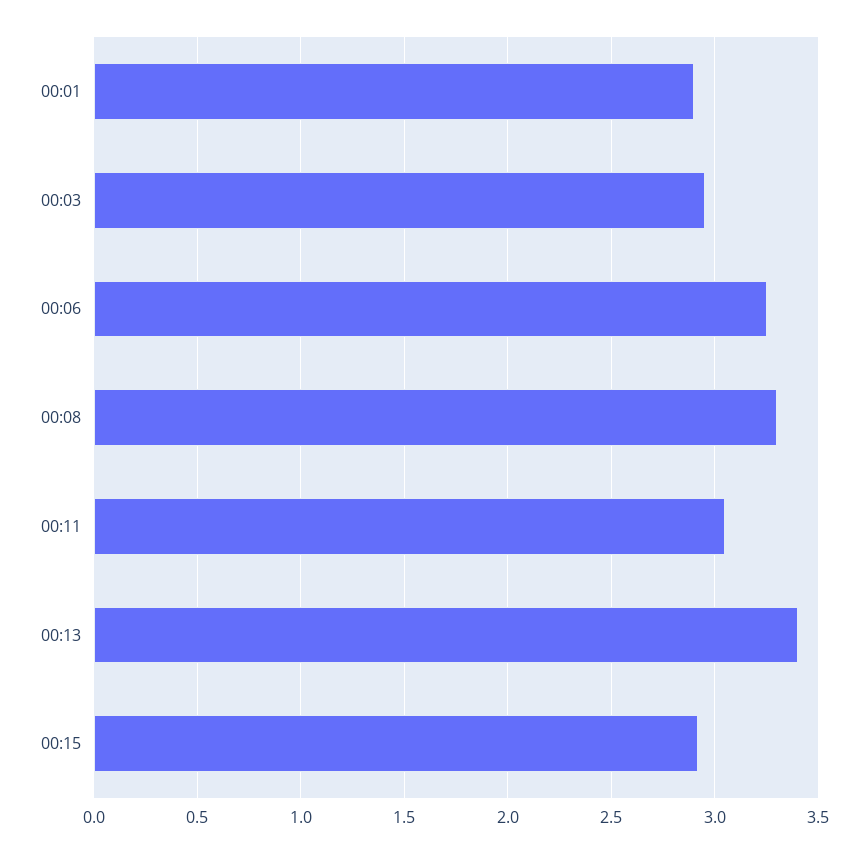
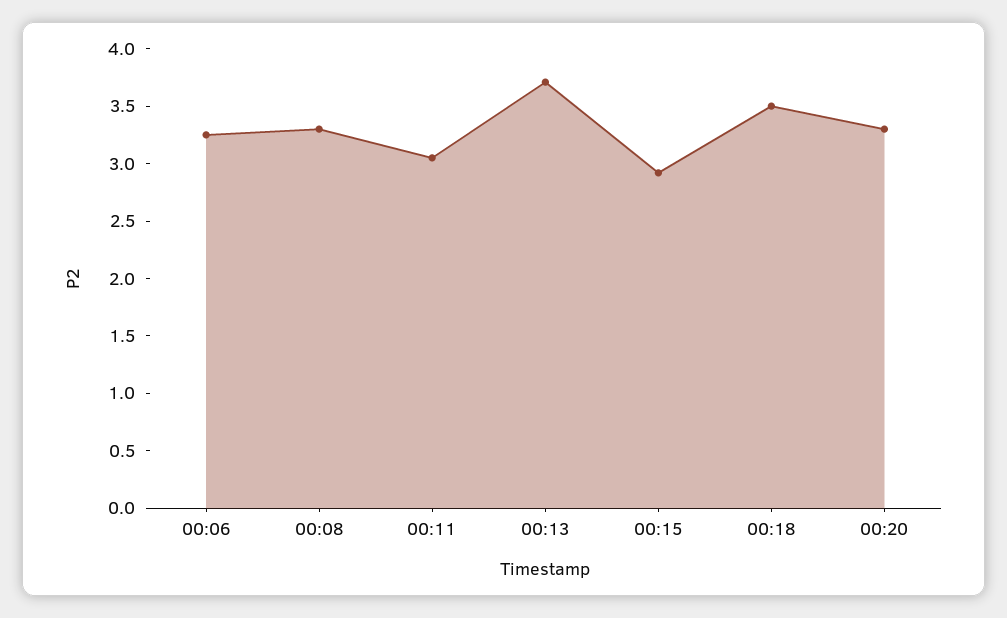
00:01: 2.9 -> none
00:03: 2.95 -> none
00:13: 3.4 -> 3.7
00:18: none -> 3.5
00:20: none -> 3.3

